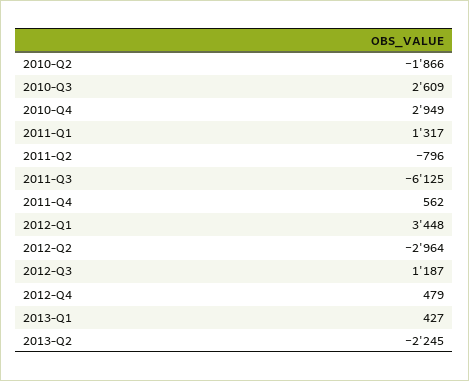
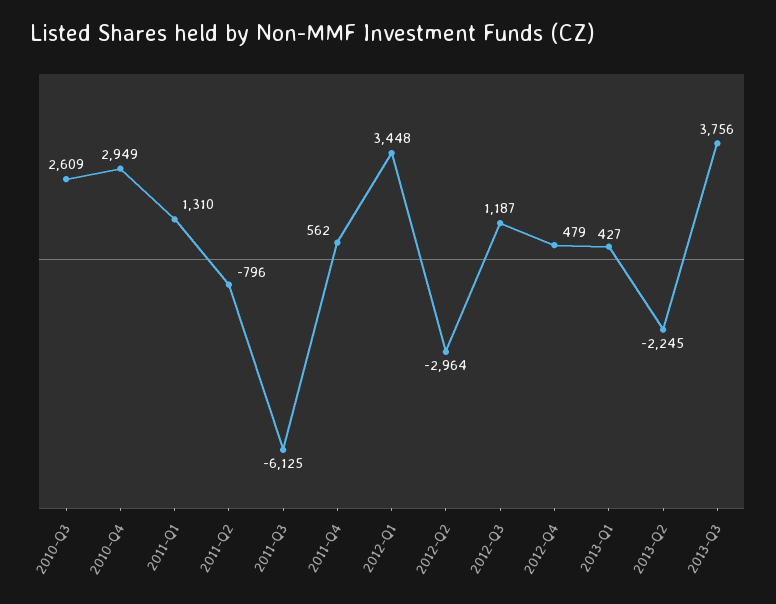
2010-Q2: -1866 -> none
2011-Q1: 1317 -> 1310
2013-Q3: none -> 3756

